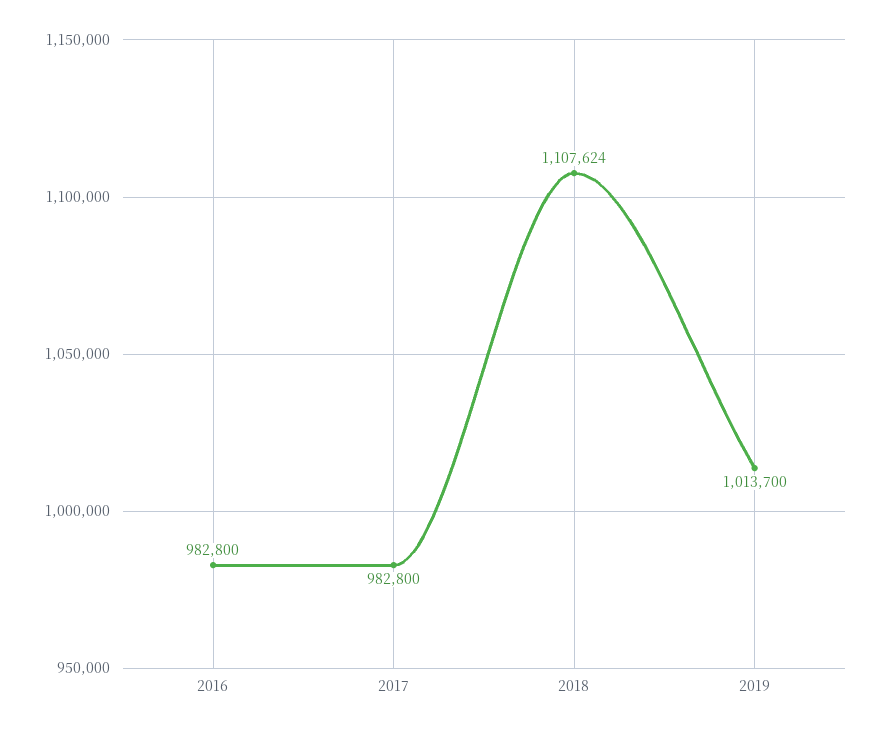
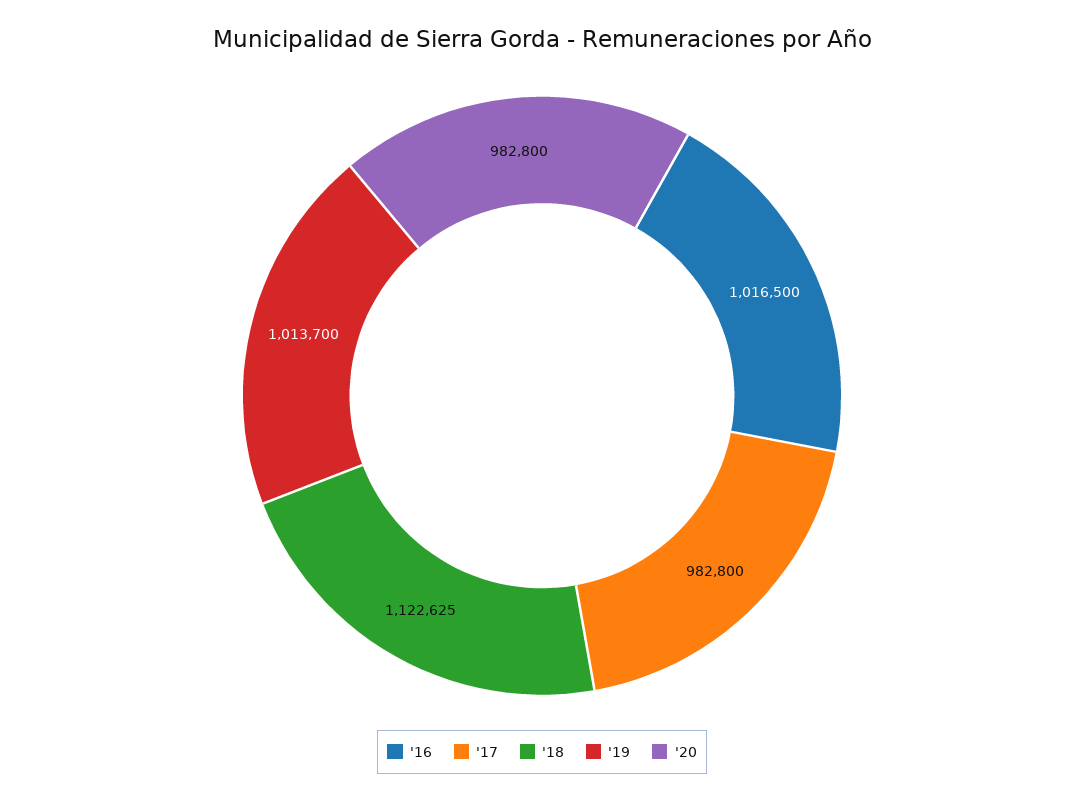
2016: 982800 -> 1016500
2018: 1107624 -> 1122625
'20: none -> 982800

